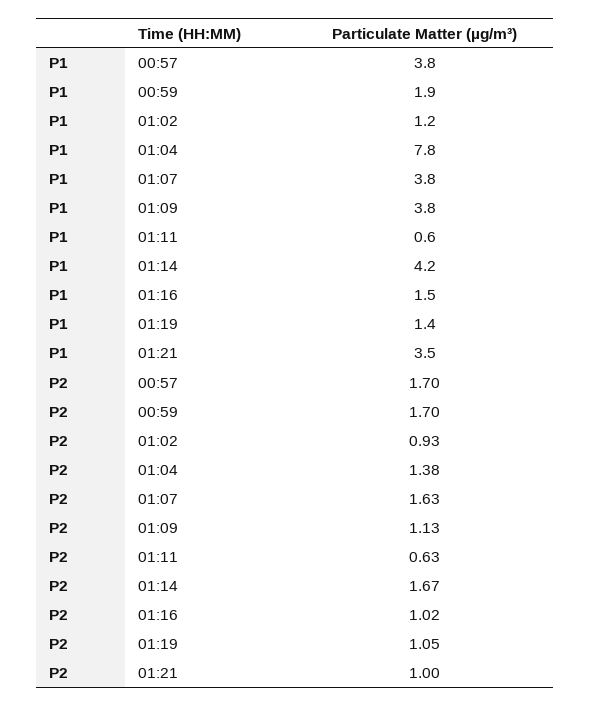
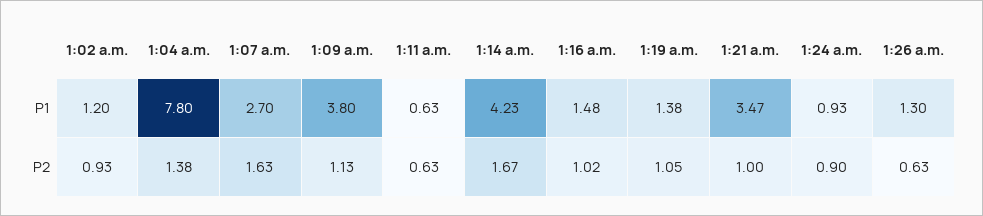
P1, 00:57: 3.8 -> none
P1, 00:59: 1.9 -> none
P1, 01:07: 3.8 -> 2.7
P2, 00:57: 1.7 -> none
P2, 00:59: 1.7 -> none
P1, 1:24 a.m.: none -> 0.93
P1, 1:26 a.m.: none -> 1.3
P2, 1:24 a.m.: none -> 0.9
P2, 1:26 a.m.: none -> 0.63

